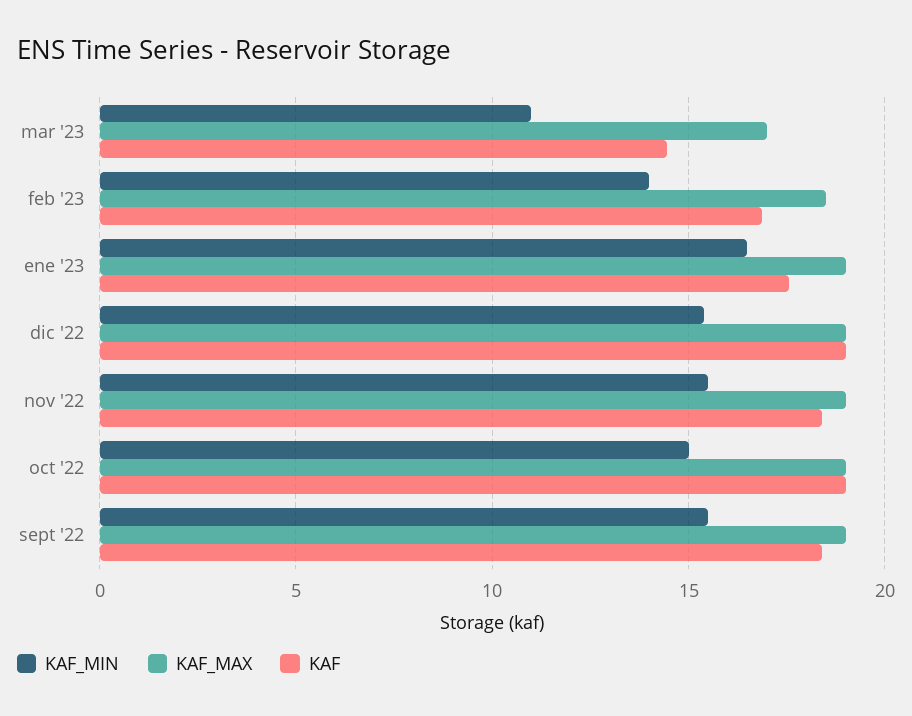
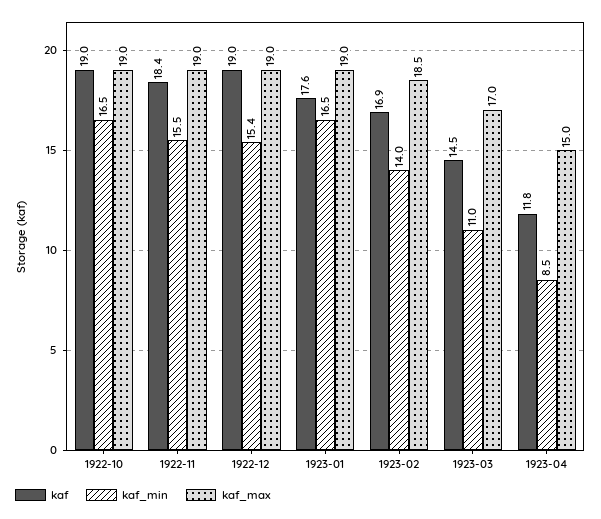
KAF_MIN, oct '22: 15 -> 16.5
KAF_MIN, sept '22: 15.5 -> none
KAF_MAX, sept '22: 19 -> none
KAF, sept '22: 18.5 -> none
KAF, 1923-04: none -> 11.8
KAF_MIN, 1923-04: none -> 8.5
KAF_MAX, 1923-04: none -> 15

